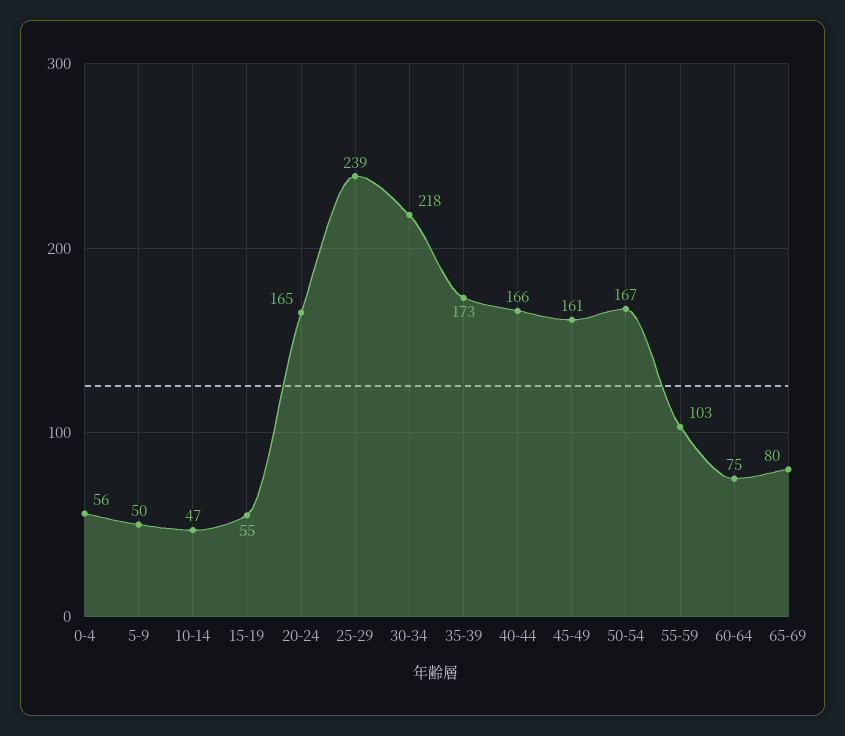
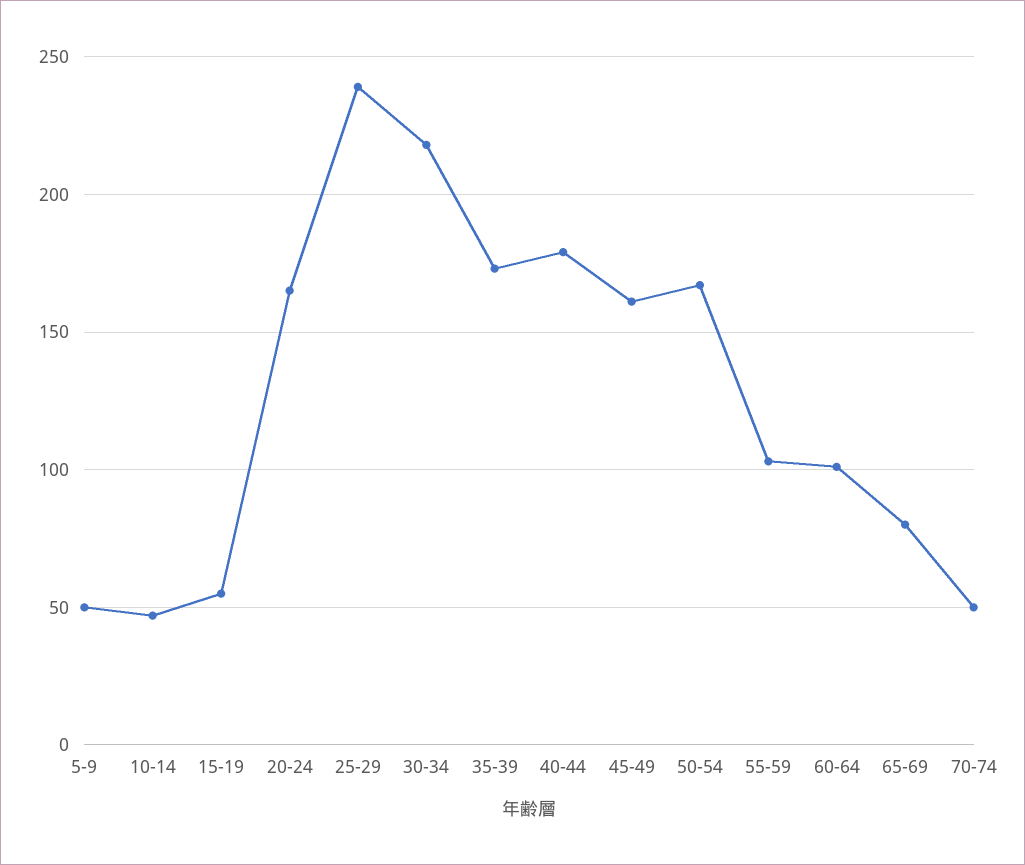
0-4: 56 -> none
40-44: 166 -> 180
60-64: 75 -> 100
70-74: none -> 50

